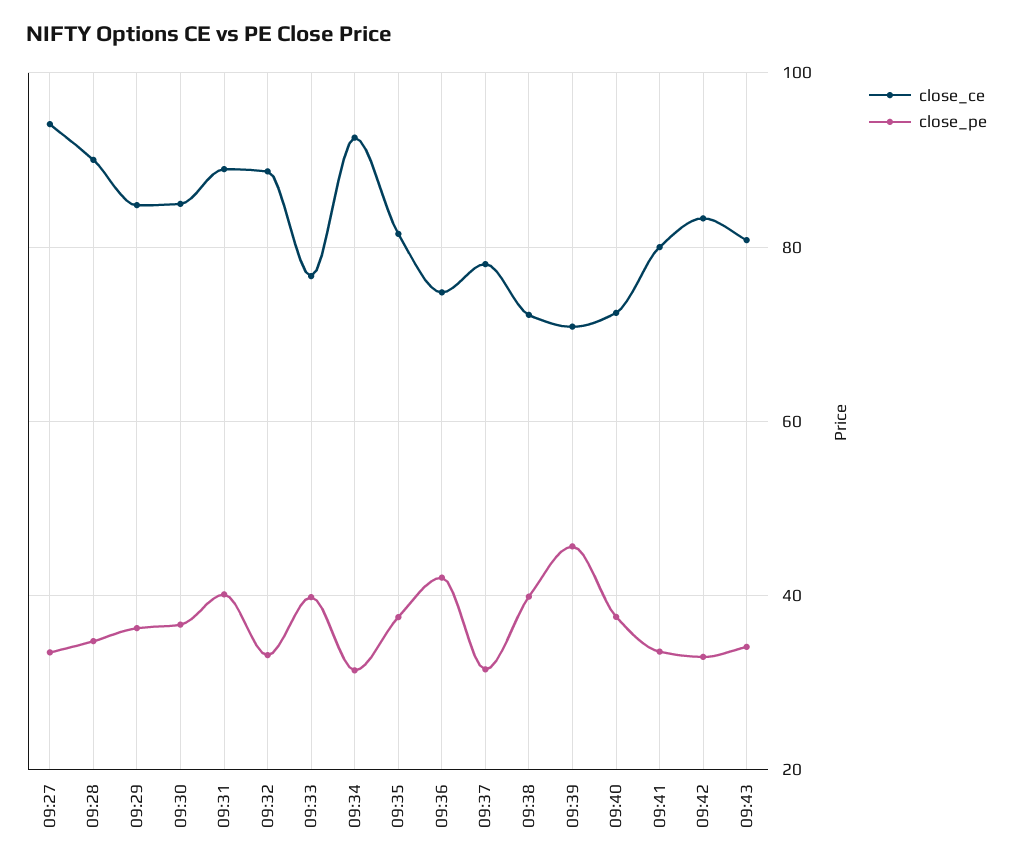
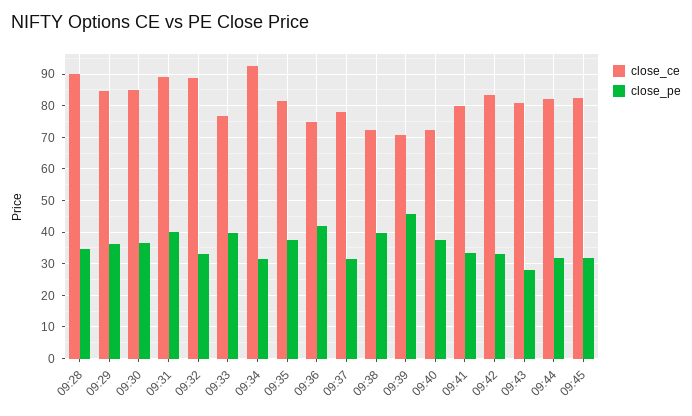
close_ce, 09:27: 94 -> none
close_pe, 09:27: 34 -> none
close_pe, 09:43: 34 -> 28
close_ce, 09:44: none -> 82
close_pe, 09:44: none -> 32
close_ce, 09:45: none -> 82
close_pe, 09:45: none -> 32

